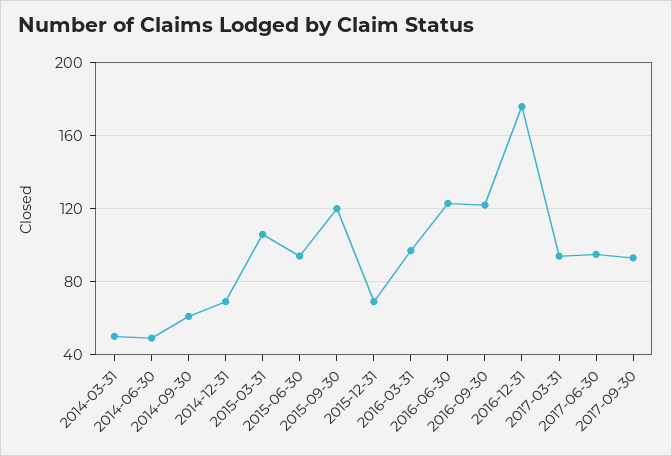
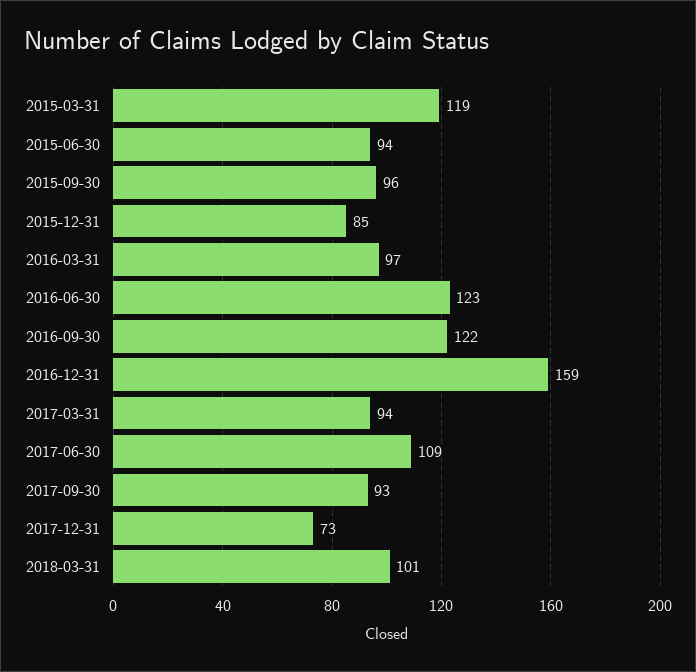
2014-03-31: 50 -> none
2014-06-30: 50 -> none
2014-09-30: 60 -> none
2014-12-31: 70 -> none
2015-03-31: 105 -> 119
2015-09-30: 120 -> 96
2015-12-31: 70 -> 85
2016-12-31: 175 -> 159
2017-06-30: 95 -> 109
2017-12-31: none -> 73
2018-03-31: none -> 101

